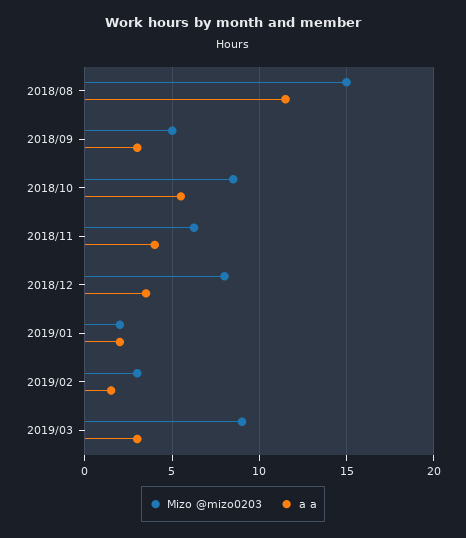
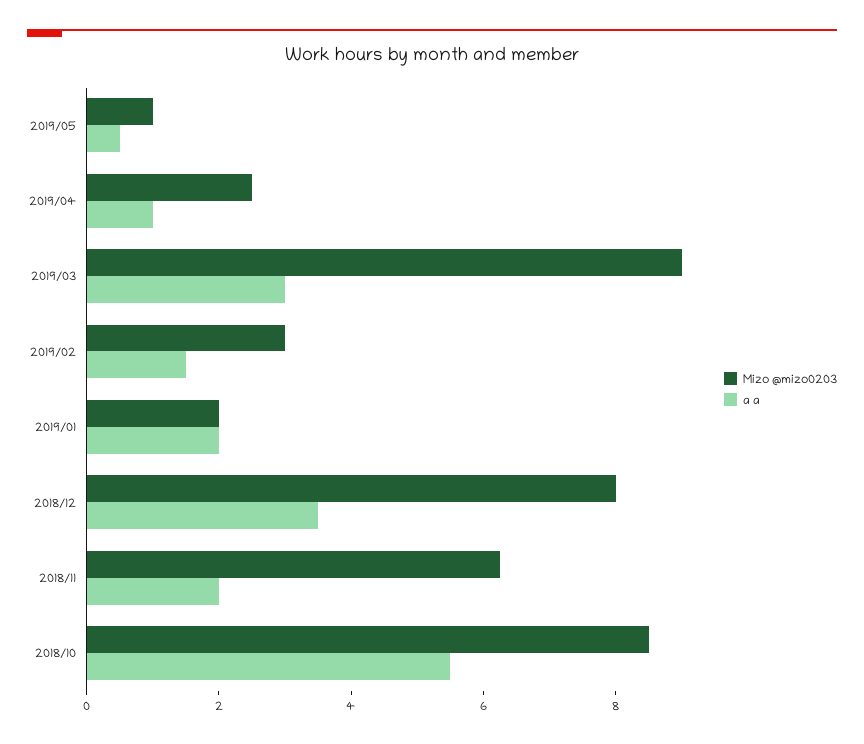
Mizo @mizo0203, 2018/08: 15 -> none
a a, 2018/08: 11.5 -> none
Mizo @mizo0203, 2018/09: 5 -> none
a a, 2018/09: 3 -> none
a a, 2018/11: 4 -> 2
Mizo @mizo0203, 2019/05: none -> 1
a a, 2019/05: none -> 0.5
Mizo @mizo0203, 2019/04: none -> 2.5
a a, 2019/04: none -> 1

